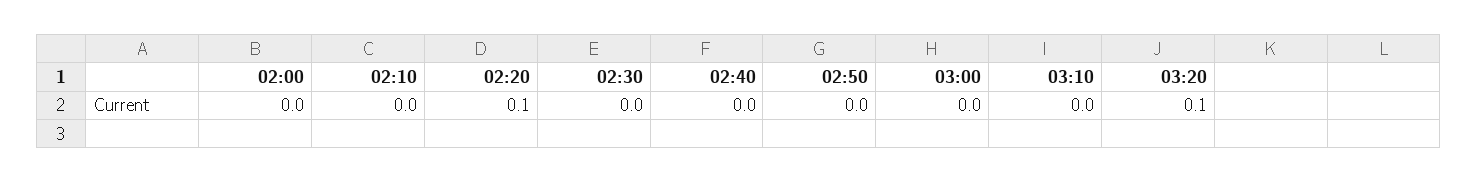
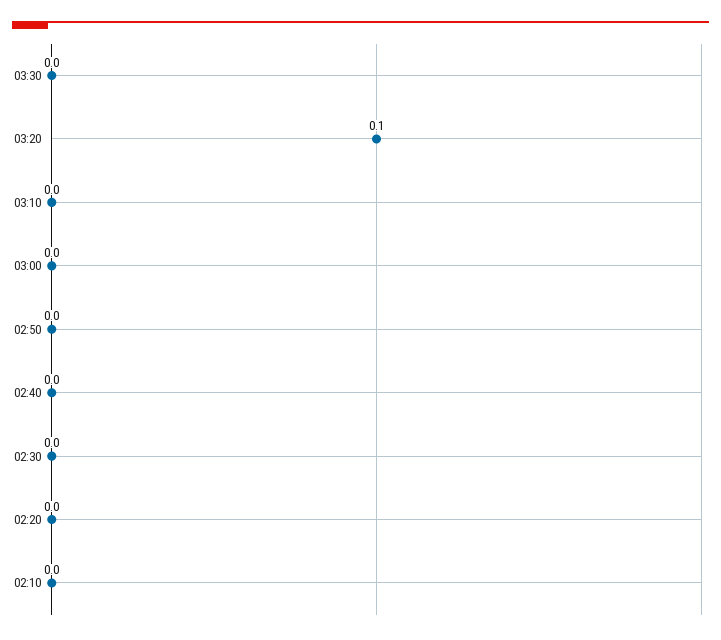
02:00: 0 -> none
02:20: 0.1 -> 0
03:30: none -> 0

